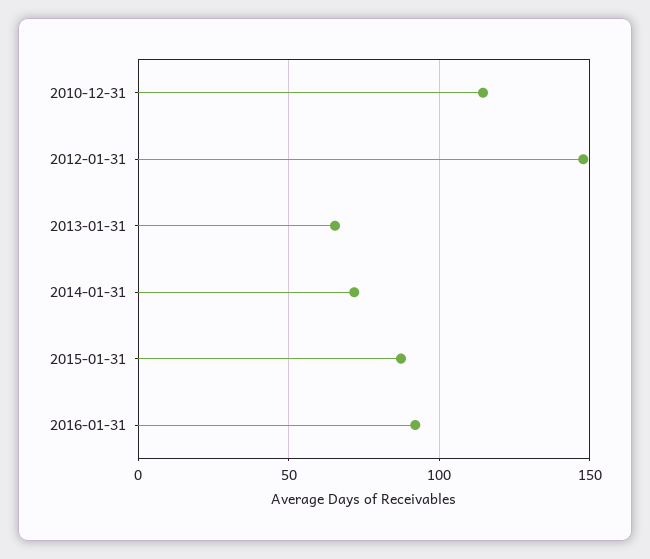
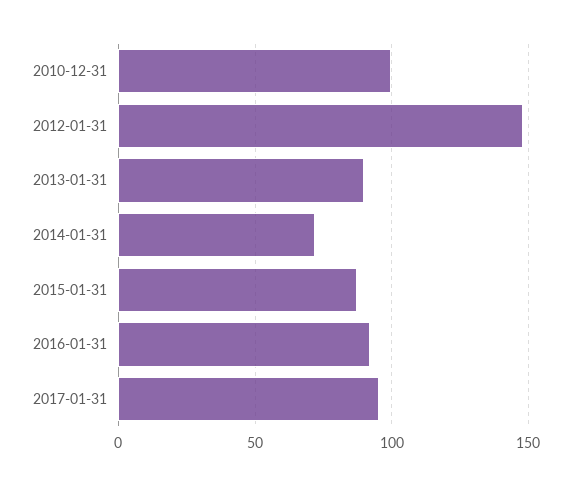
2010-12-31: 115 -> 100
2013-01-31: 65 -> 90
2017-01-31: none -> 95

